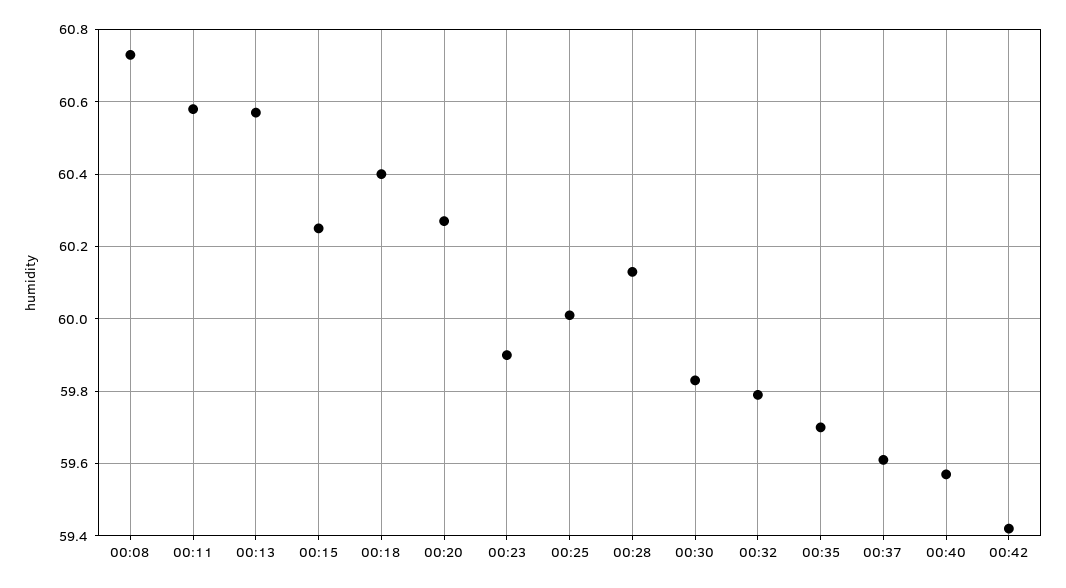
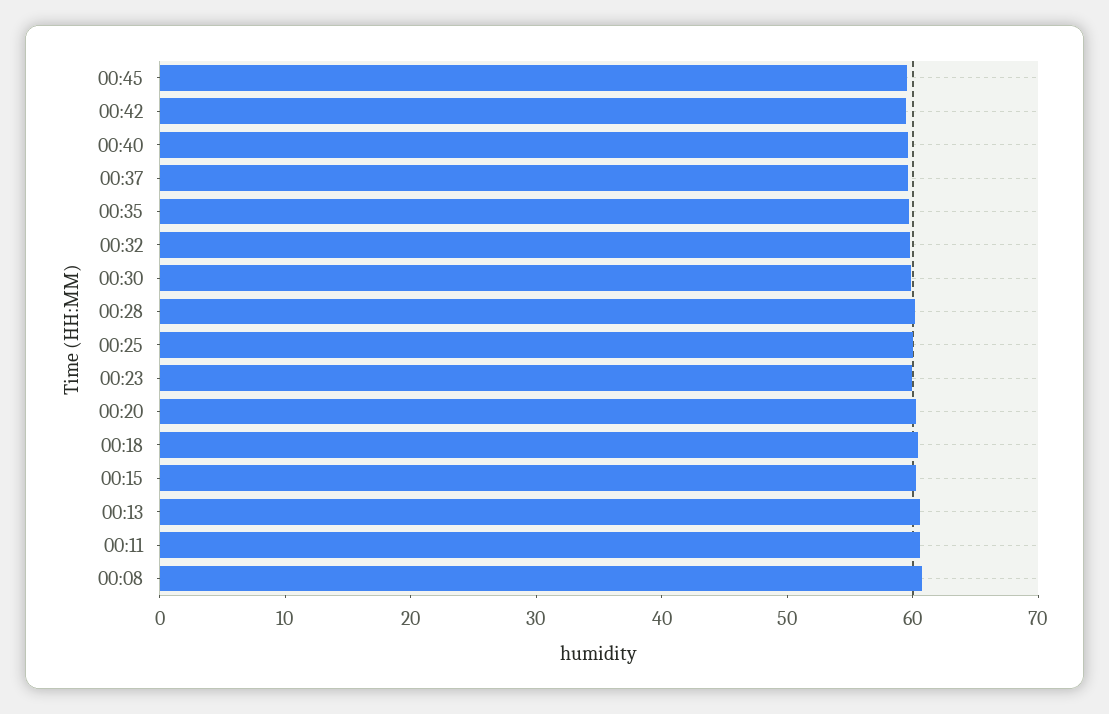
00:45: none -> 60

